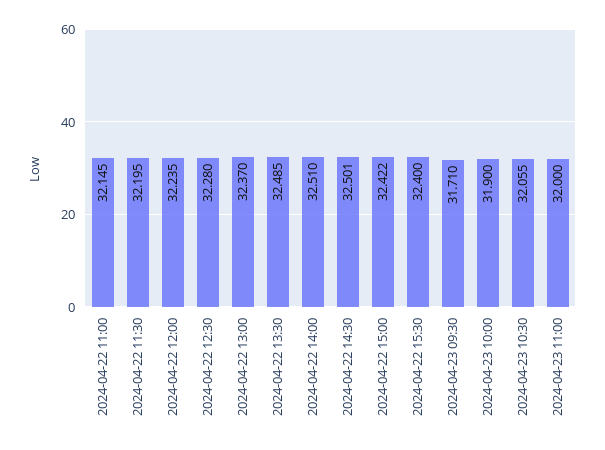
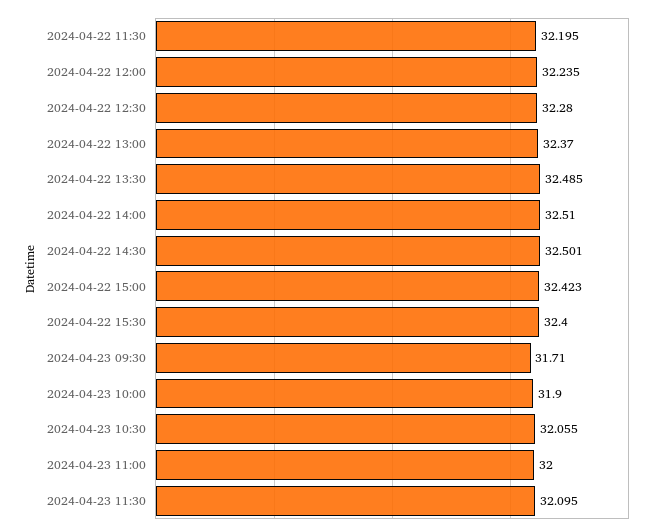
2024-04-22 11:00: 32.145 -> none
2024-04-22 15:00: 32.422 -> 32.423
2024-04-23 11:30: none -> 32.095

